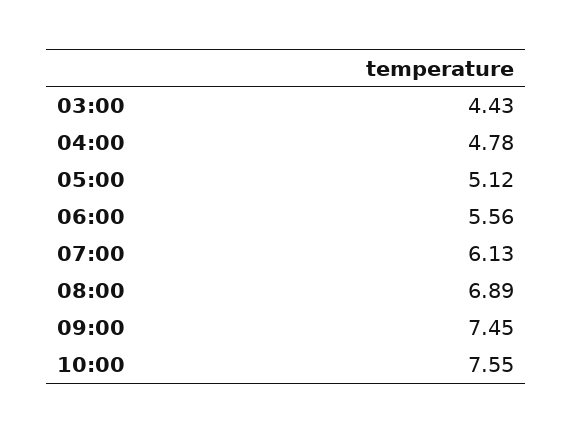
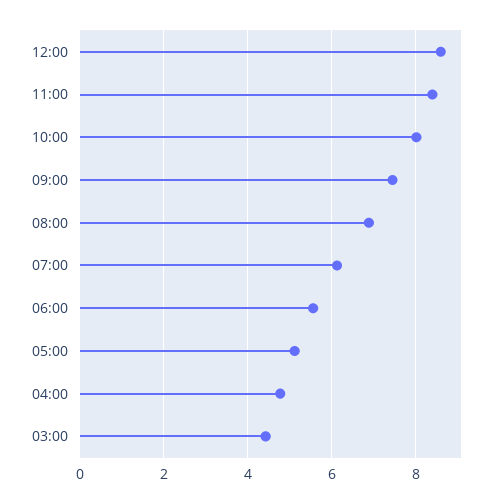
10:00: 7.55 -> 8
12:00: none -> 8.6
11:00: none -> 8.4

